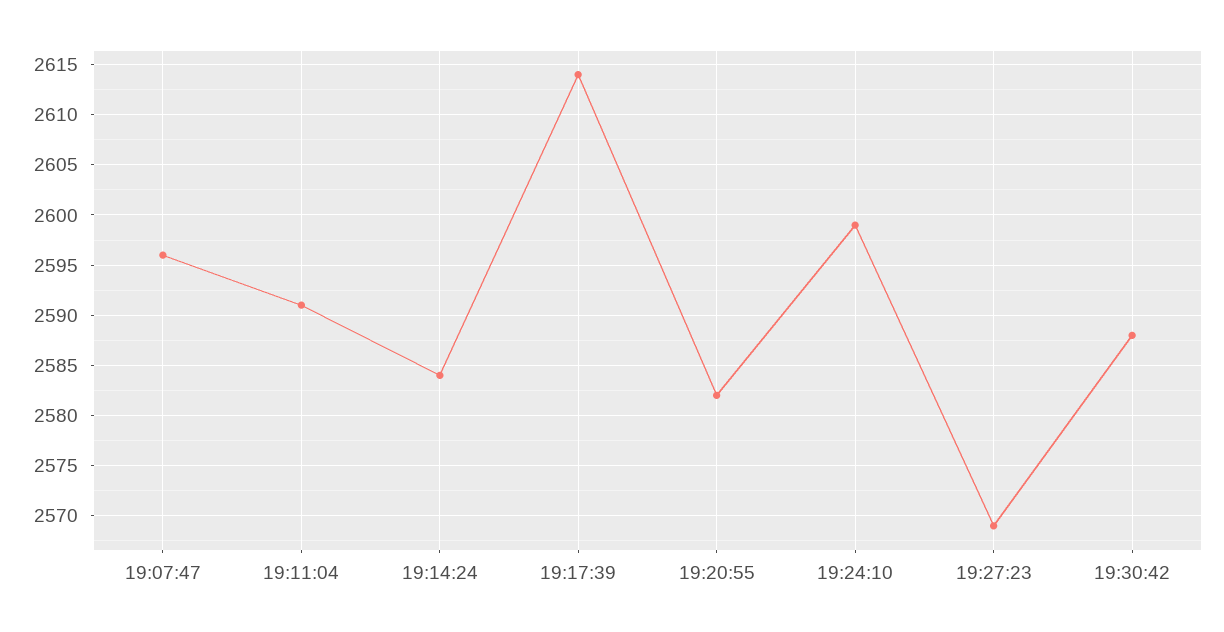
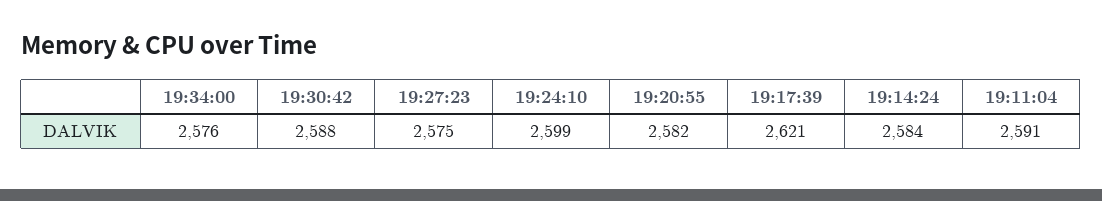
19:07:47: 2596 -> none
19:17:39: 2614 -> 2621
19:27:23: 2569 -> 2575
19:34:00: none -> 2576

